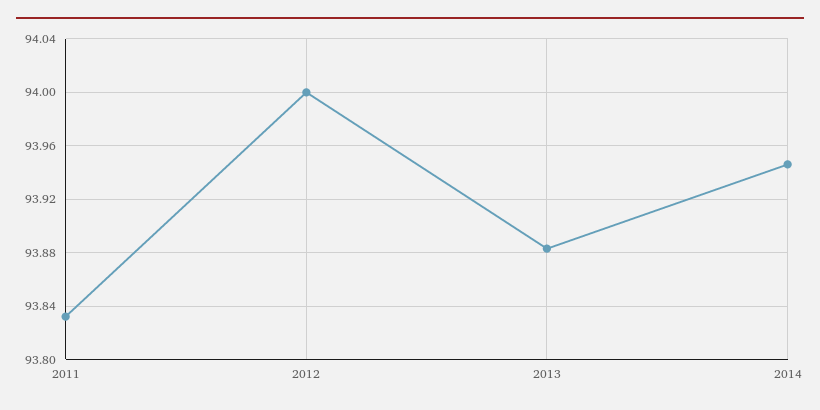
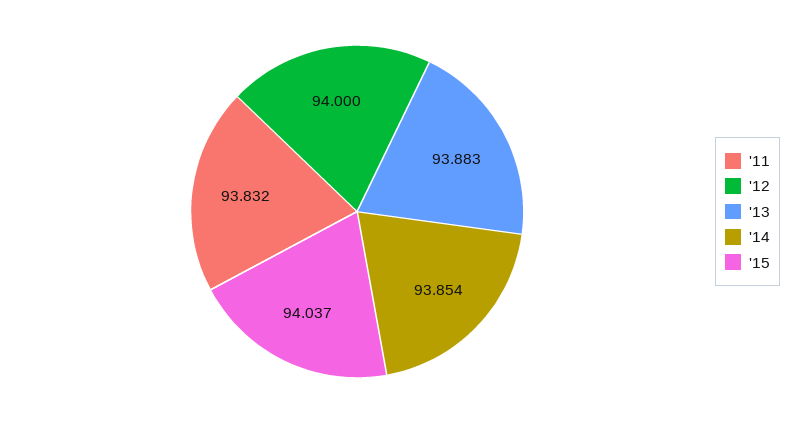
2014: 93.945 -> 93.854
'15: none -> 94.037

